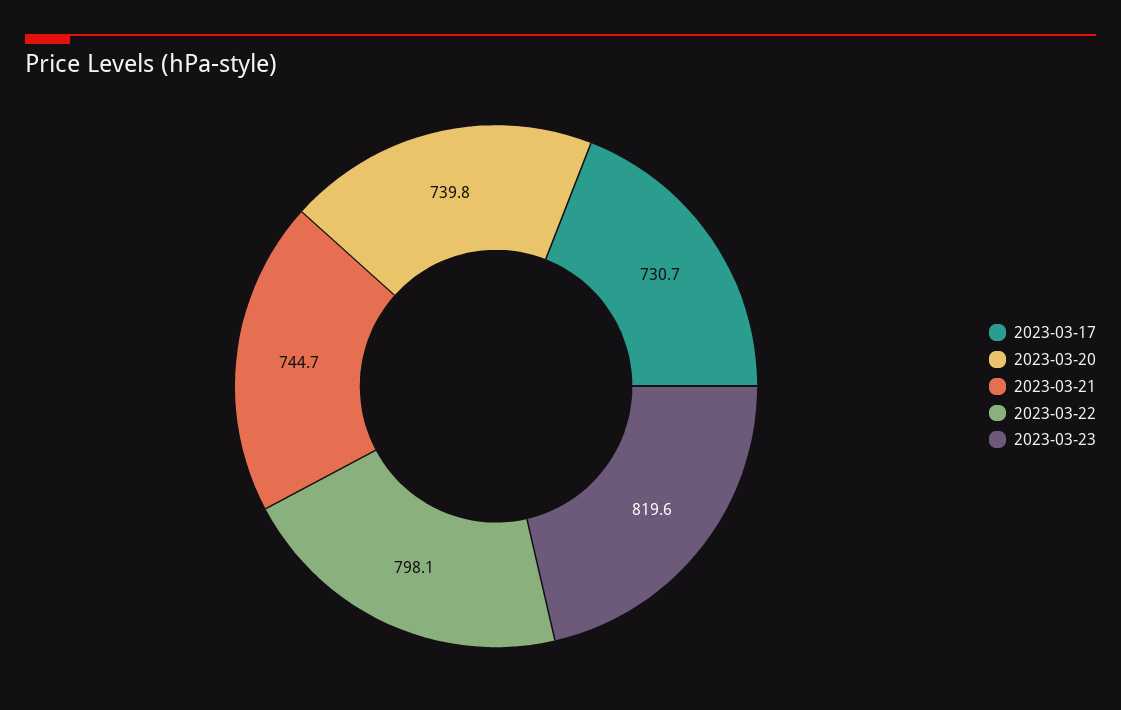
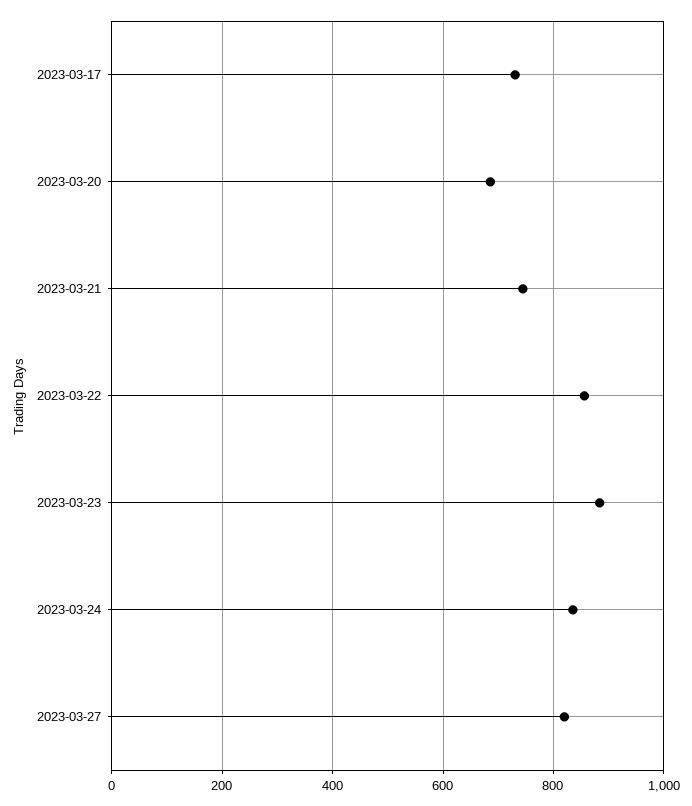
2023-03-20: 739.8 -> 680
2023-03-22: 798.1 -> 860
2023-03-23: 819.6 -> 880
2023-03-24: none -> 840
2023-03-27: none -> 820

